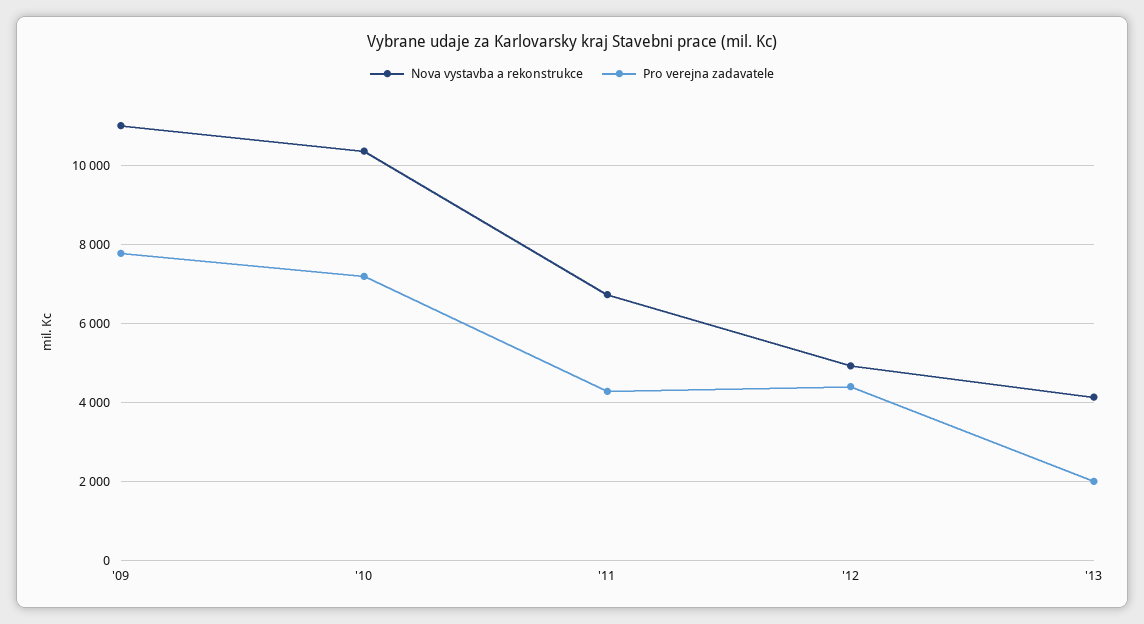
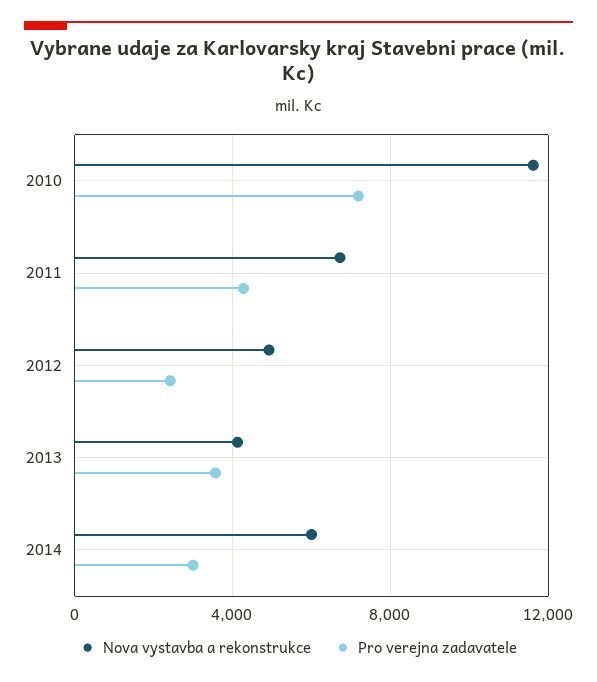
Nova vystavba a rekonstrukce, '09: 11000 -> none
Pro verejna zadavatele, '09: 7800 -> none
Nova vystavba a rekonstrukce, '10: 10400 -> 11500
Pro verejna zadavatele, '12: 4400 -> 2500
Pro verejna zadavatele, '13: 2000 -> 3500
Nova vystavba a rekonstrukce, 2014: none -> 6000
Pro verejna zadavatele, 2014: none -> 3000

